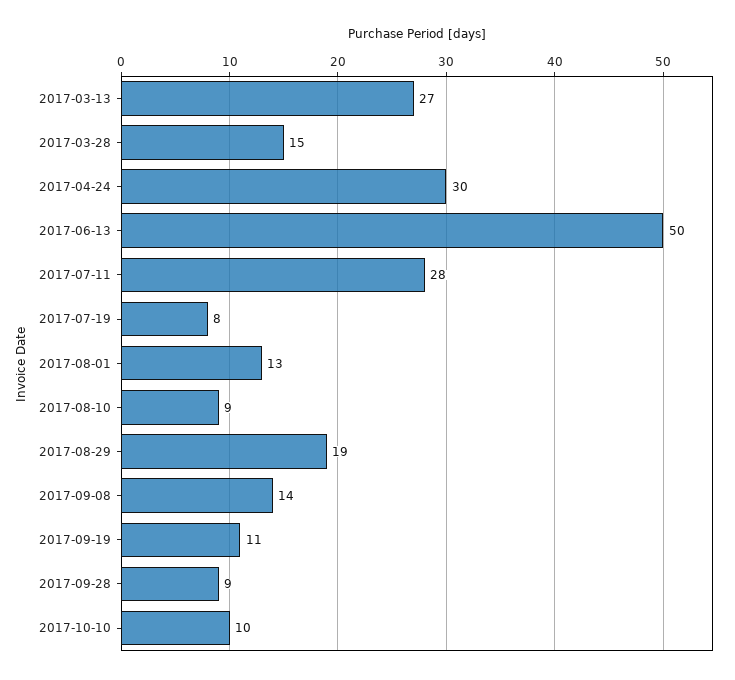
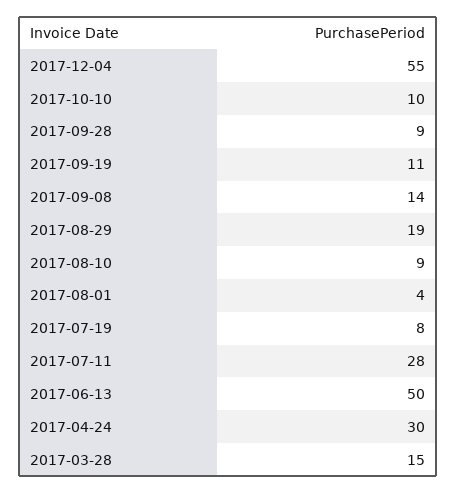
2017-03-13: 27 -> none
2017-08-01: 13 -> 4
2017-12-04: none -> 55

